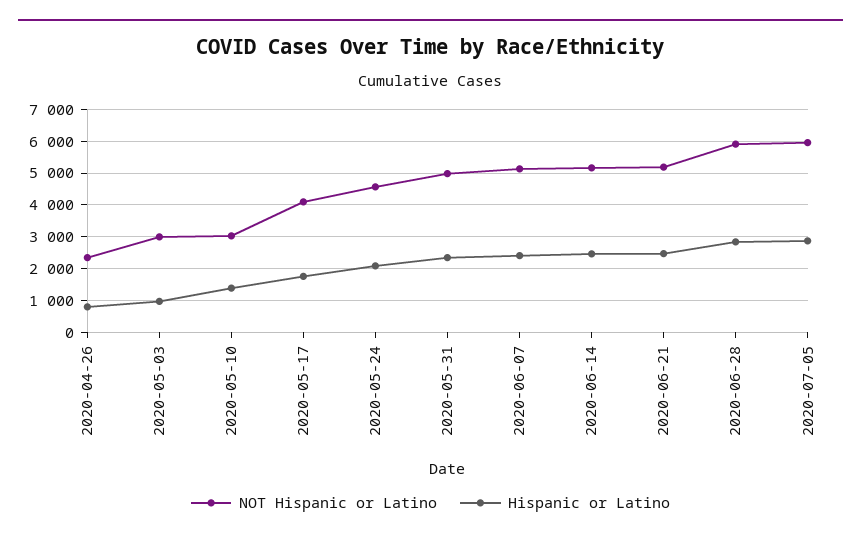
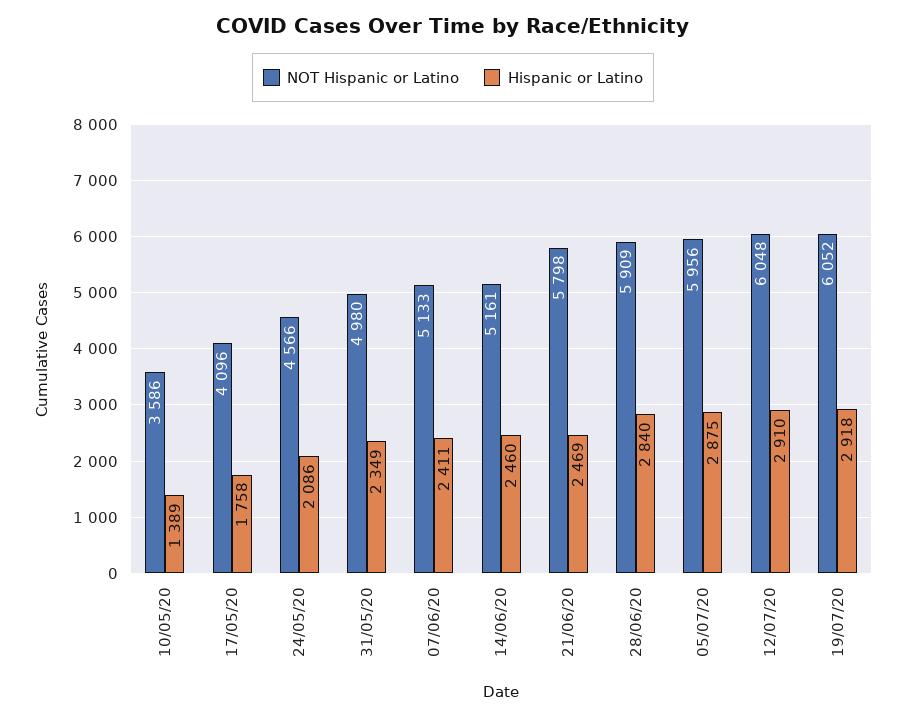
NOT Hispanic or Latino, 2020-04-26: 2400 -> none
Hispanic or Latino, 2020-04-26: 800 -> none
NOT Hispanic or Latino, 2020-05-03: 3000 -> none
Hispanic or Latino, 2020-05-03: 1000 -> none
NOT Hispanic or Latino, 2020-05-10: 3000 -> 3586
NOT Hispanic or Latino, 2020-06-21: 5200 -> 5798
NOT Hispanic or Latino, 12/07/20: none -> 6048
Hispanic or Latino, 12/07/20: none -> 2910
NOT Hispanic or Latino, 19/07/20: none -> 6052
Hispanic or Latino, 19/07/20: none -> 2918

